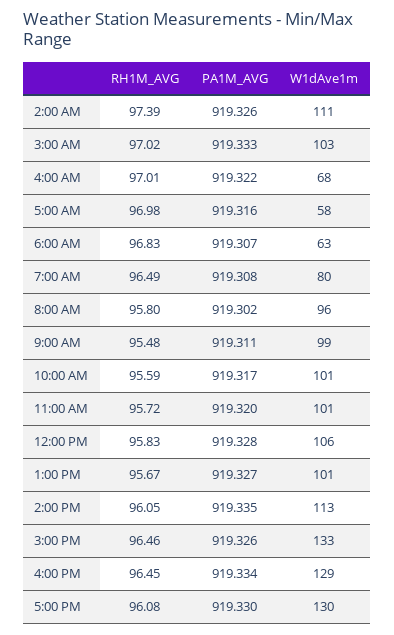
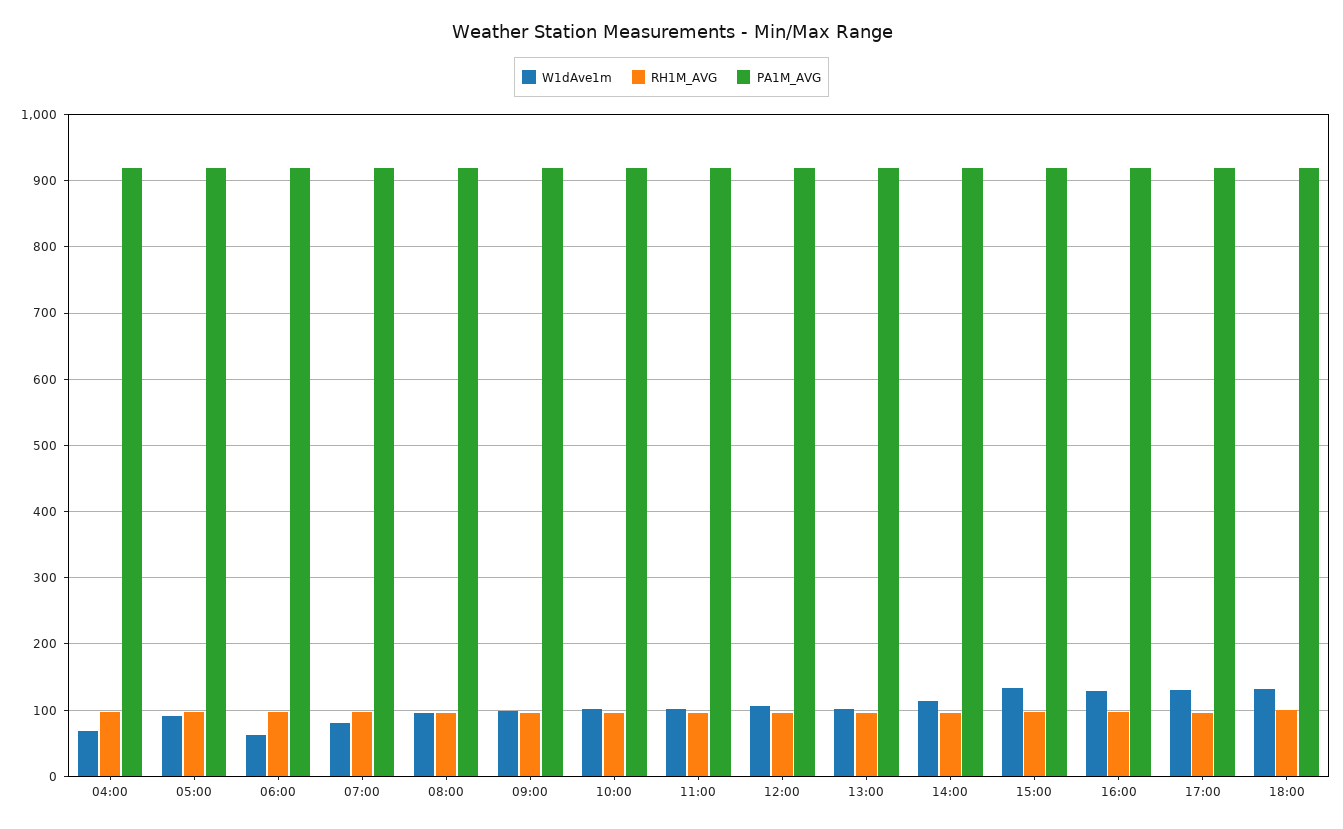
RH1M_AVG, 2:00 AM: 97.39 -> none
PA1M_AVG, 2:00 AM: 919.326 -> none
W1dAve1m, 2:00 AM: 111 -> none
RH1M_AVG, 3:00 AM: 97.02 -> none
PA1M_AVG, 3:00 AM: 919.333 -> none
W1dAve1m, 3:00 AM: 103 -> none
W1dAve1m, 5:00 AM: 58 -> 90
W1dAve1m, 18:00: none -> 130
RH1M_AVG, 18:00: none -> 100
PA1M_AVG, 18:00: none -> 920

